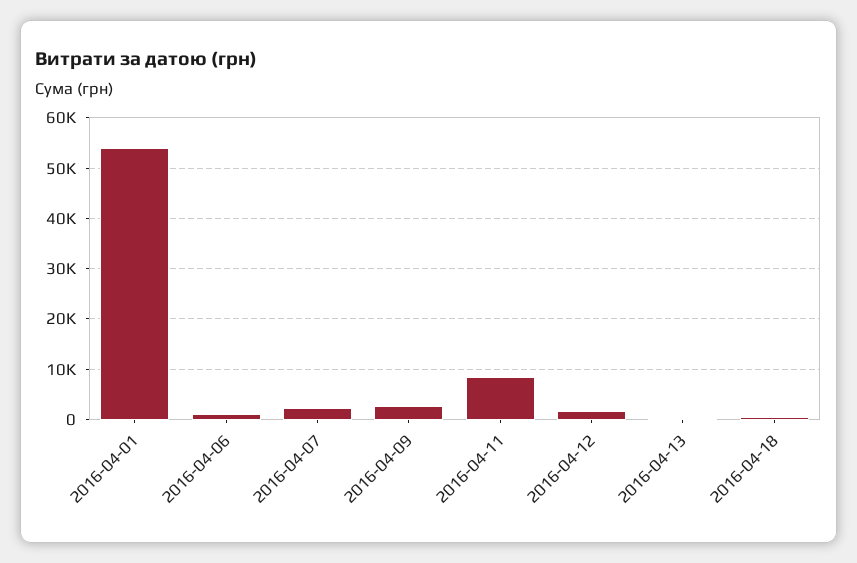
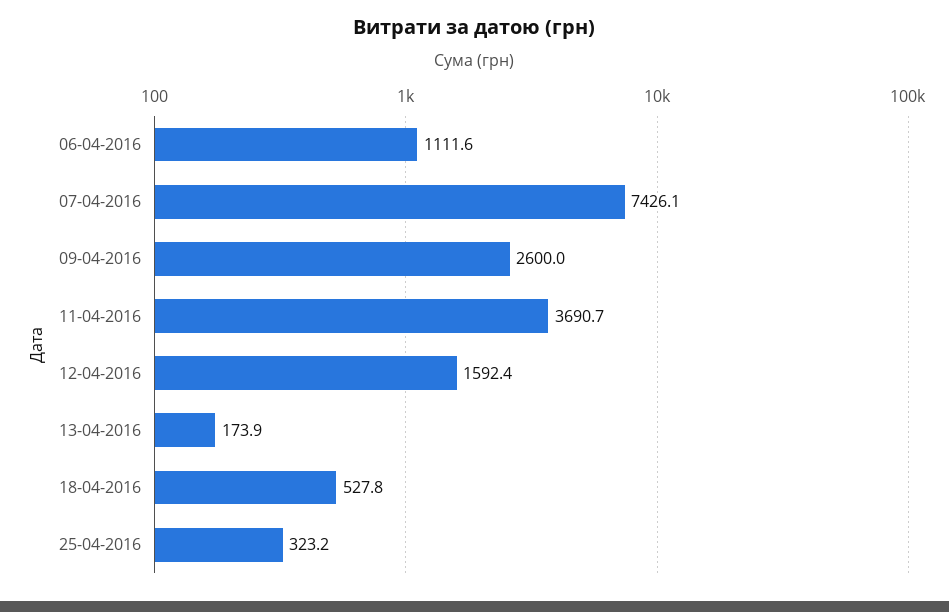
2016-04-01: 54000 -> none
2016-04-07: 2000 -> 7426.1
2016-04-11: 8000 -> 3690.7
25-04-2016: none -> 323.2

